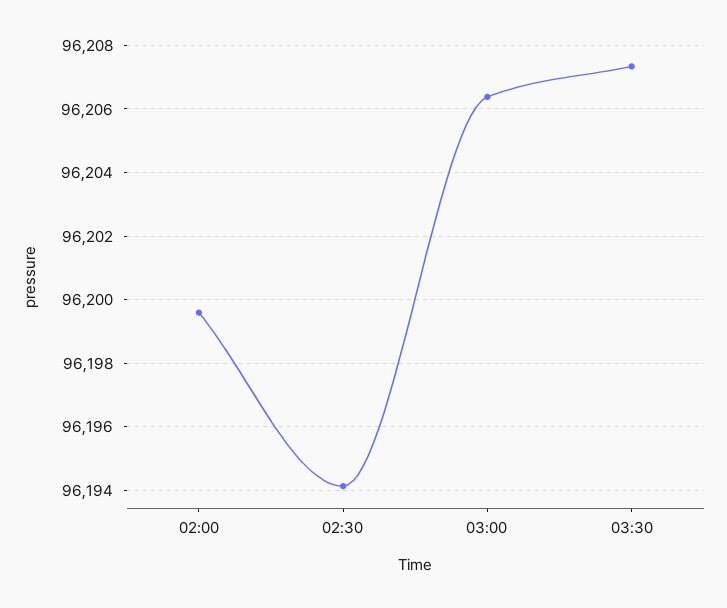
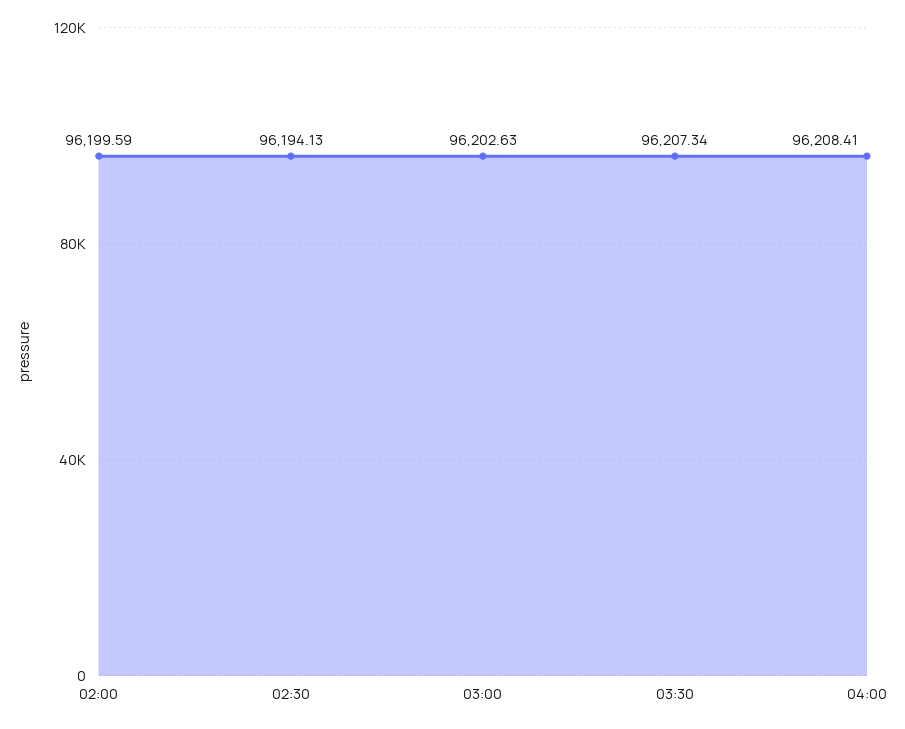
03:00: 96206.4 -> 96202.63
04:00: none -> 96208.41

